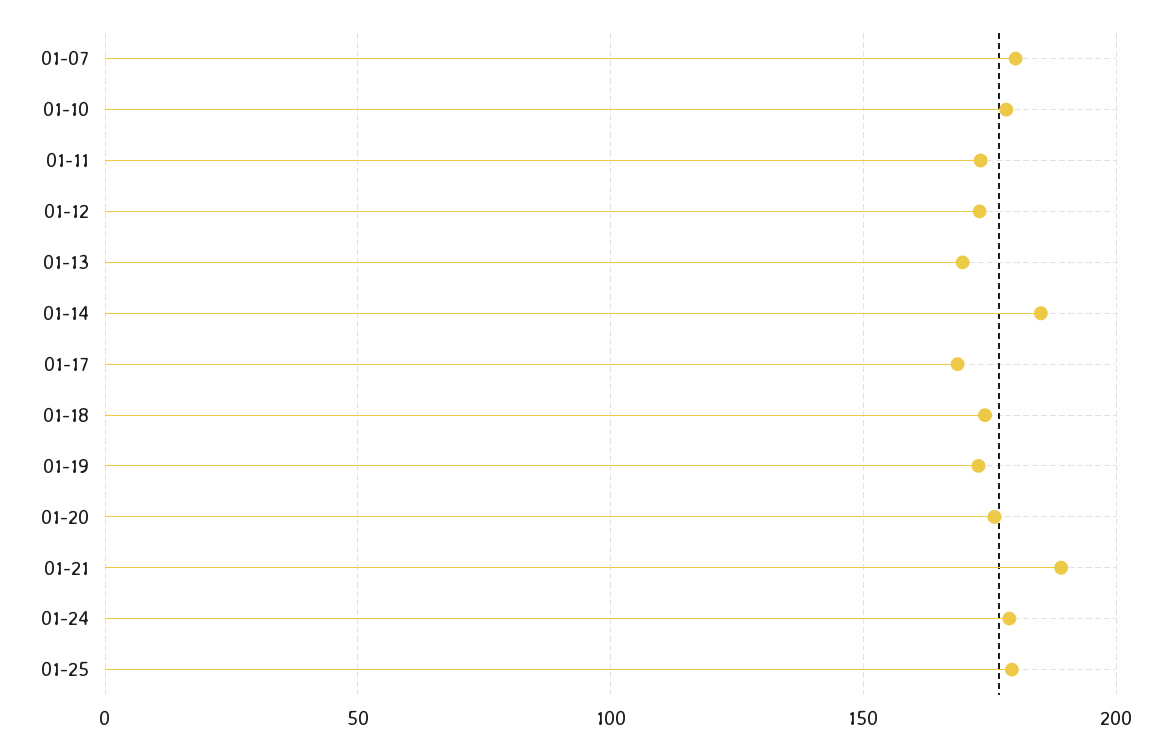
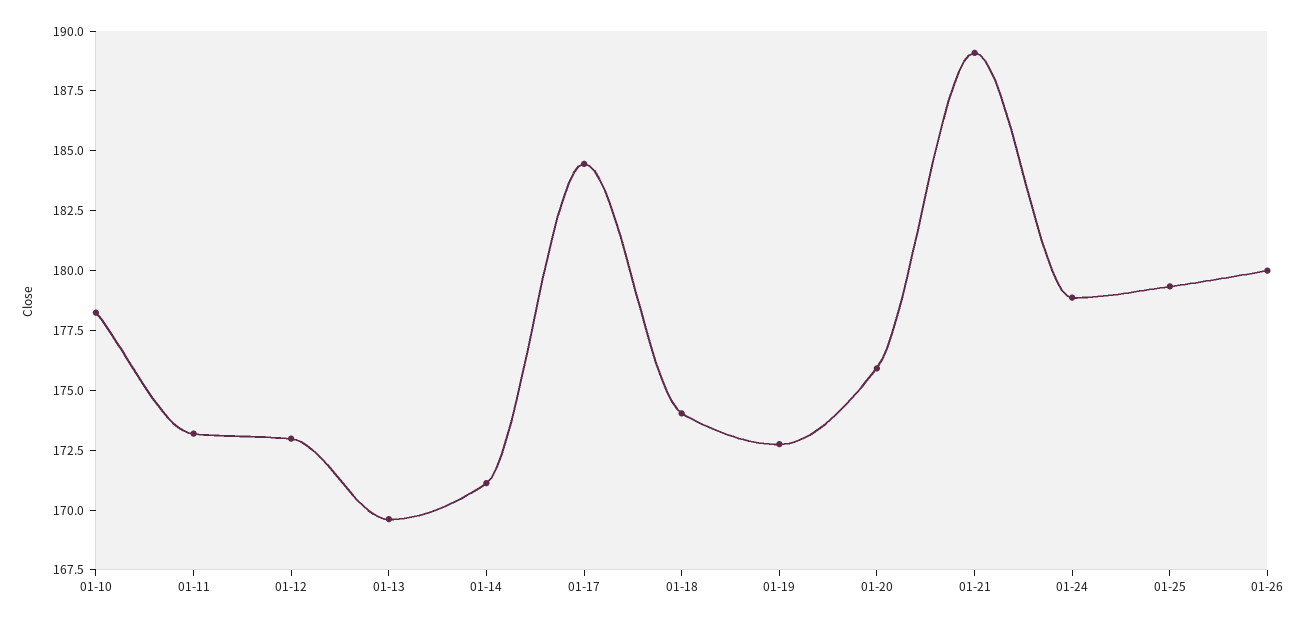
01-07: 180 -> none
01-14: 185 -> 171
01-17: 170 -> 184.5
01-26: none -> 180

